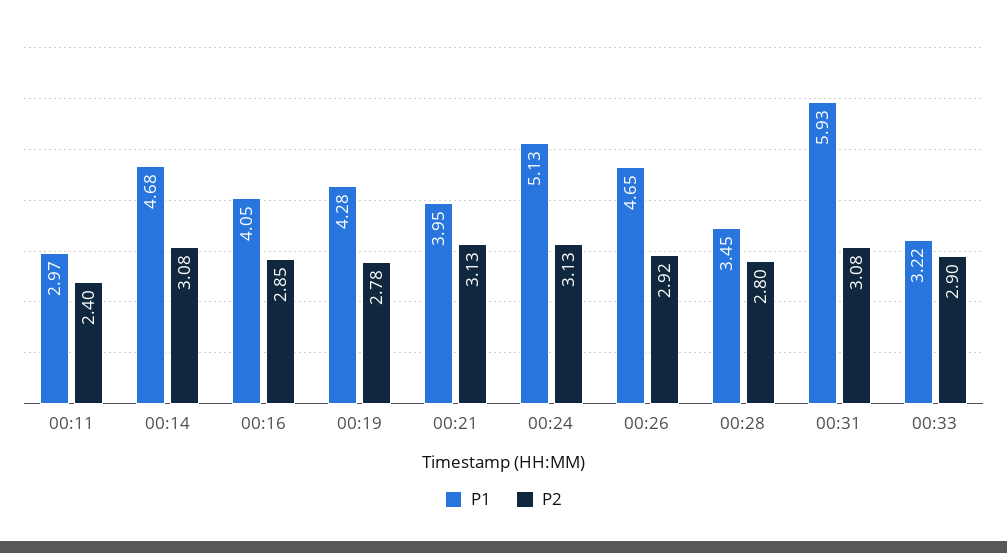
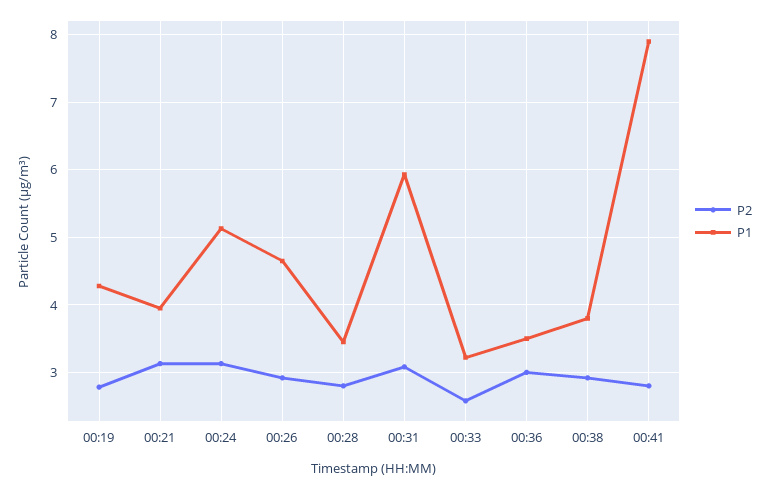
P1, 00:11: 2.97 -> none
P2, 00:11: 2.4 -> none
P1, 00:14: 4.68 -> none
P2, 00:14: 3.08 -> none
P1, 00:16: 4.05 -> none
P2, 00:16: 2.85 -> none
P2, 00:33: 2.9 -> 2.6
P2, 00:36: none -> 3
P1, 00:36: none -> 3.5
P2, 00:38: none -> 2.9
P1, 00:38: none -> 3.8
P2, 00:41: none -> 2.8
P1, 00:41: none -> 7.9

